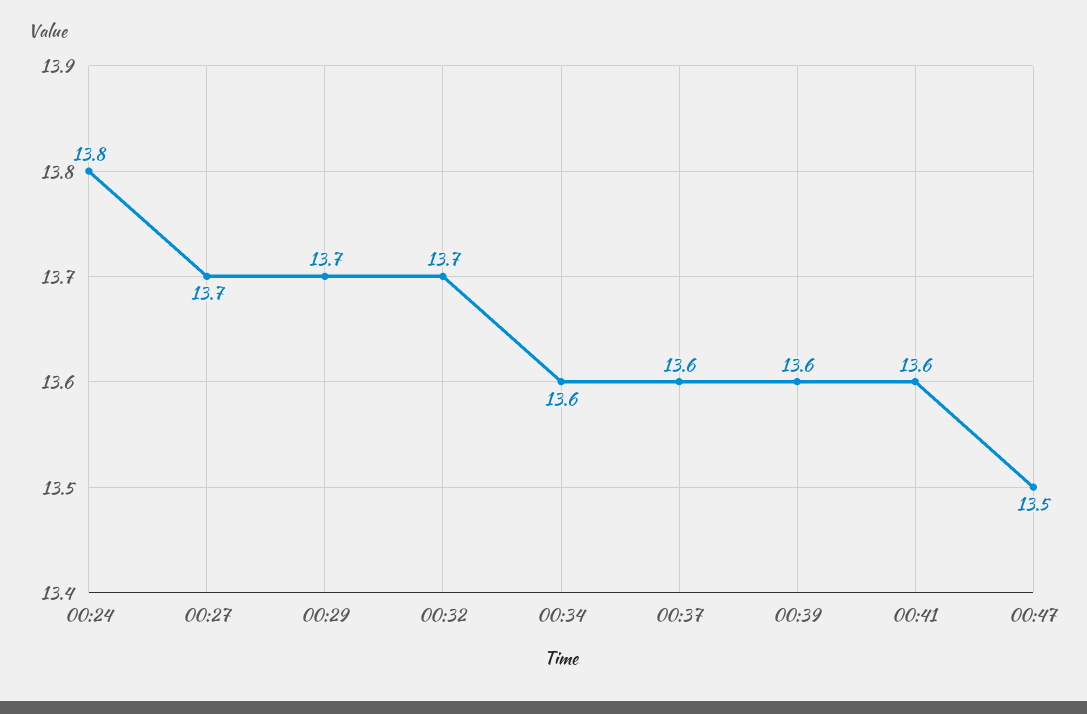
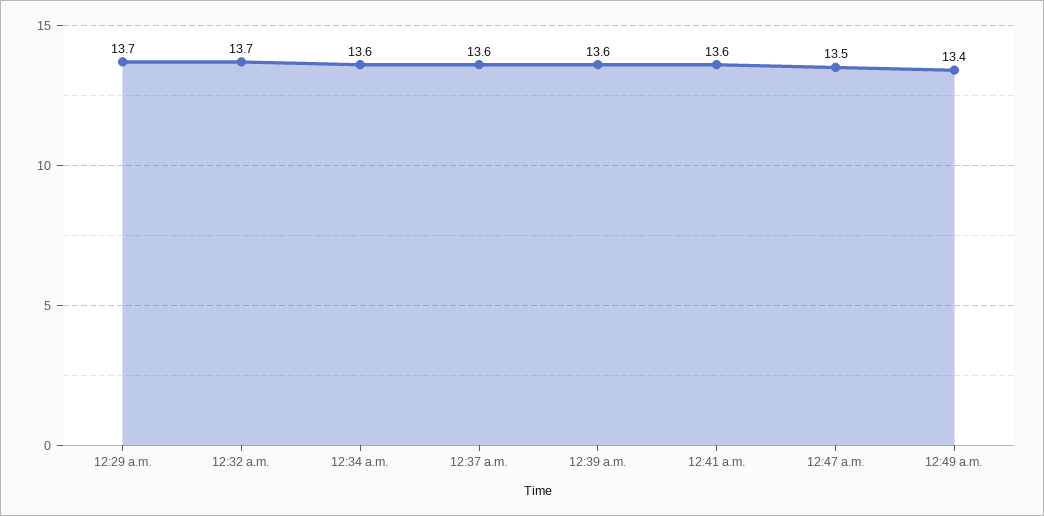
00:24: 13.8 -> none
00:27: 13.7 -> none
12:49 a.m.: none -> 13.4

